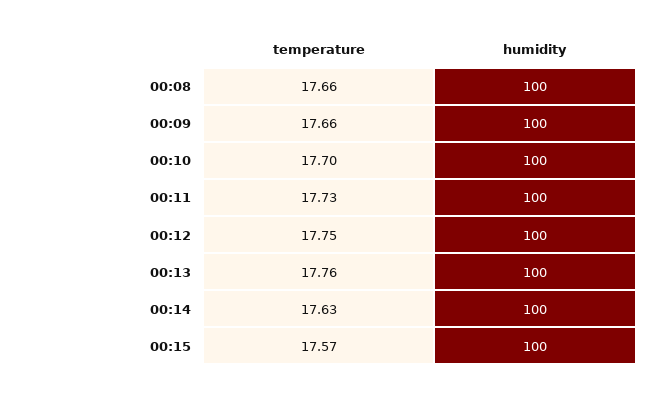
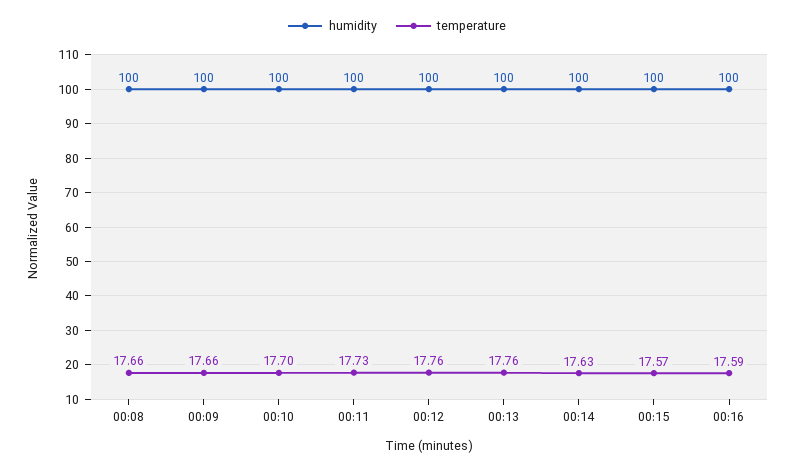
temperature, 00:12: 17.75 -> 17.76
humidity, 00:16: none -> 100
temperature, 00:16: none -> 17.59

